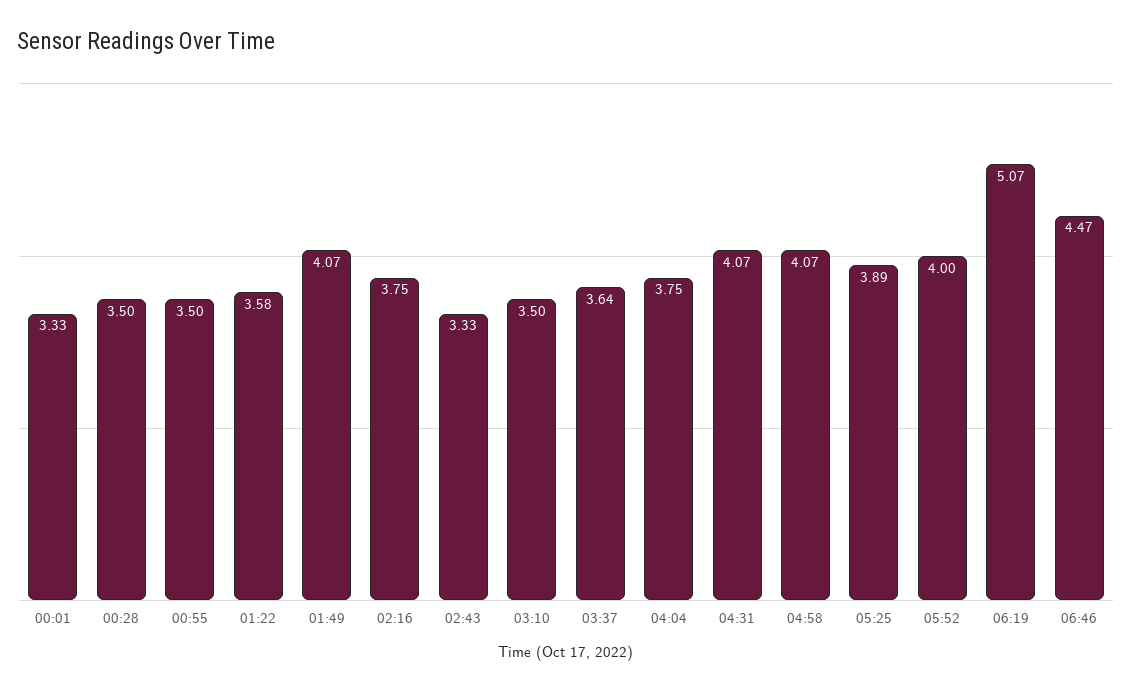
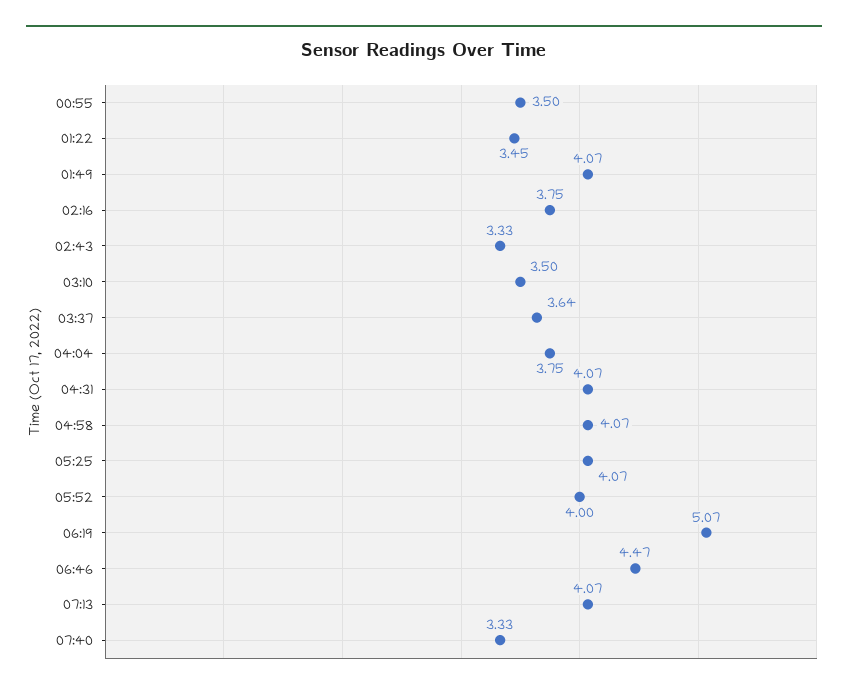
00:01: 3.33 -> none
00:28: 3.5 -> none
01:22: 3.58 -> 3.45
05:25: 3.89 -> 4.07
07:13: none -> 4.07
07:40: none -> 3.33

